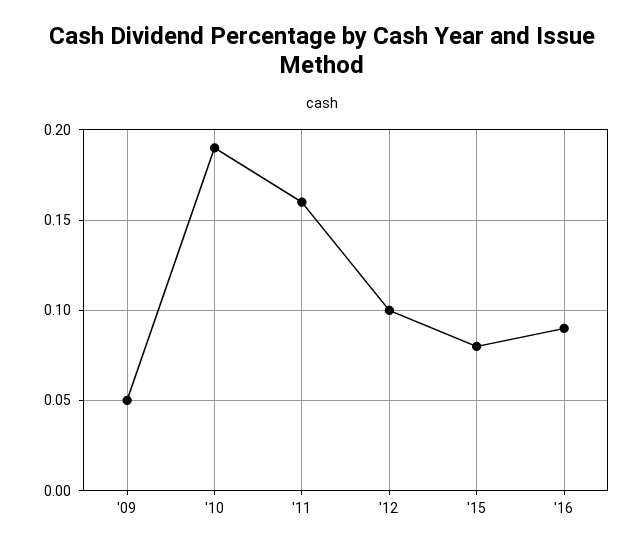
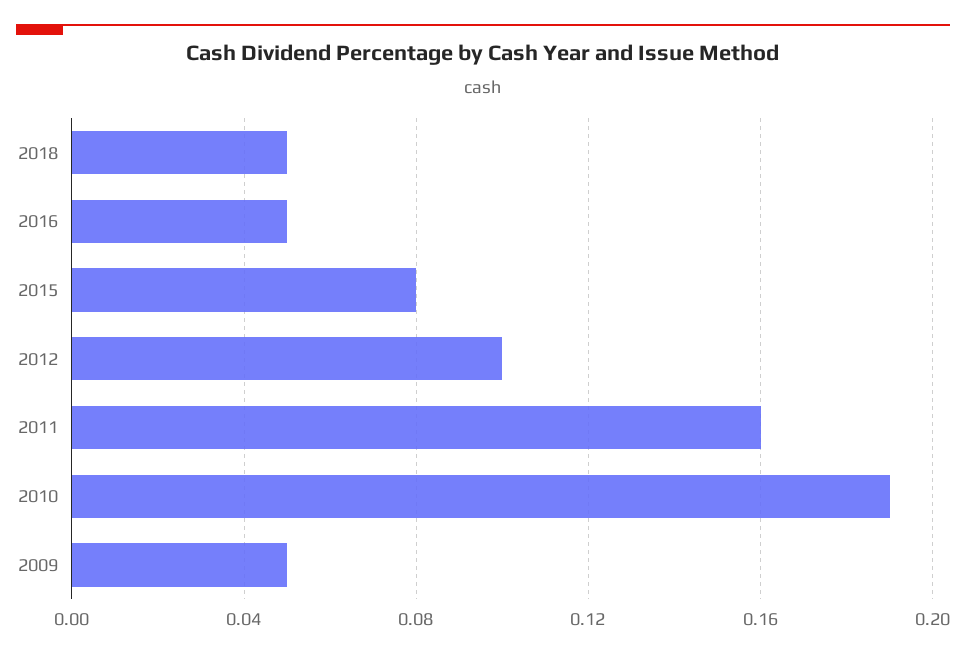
'16: 0.09 -> 0.05
2018: none -> 0.05

